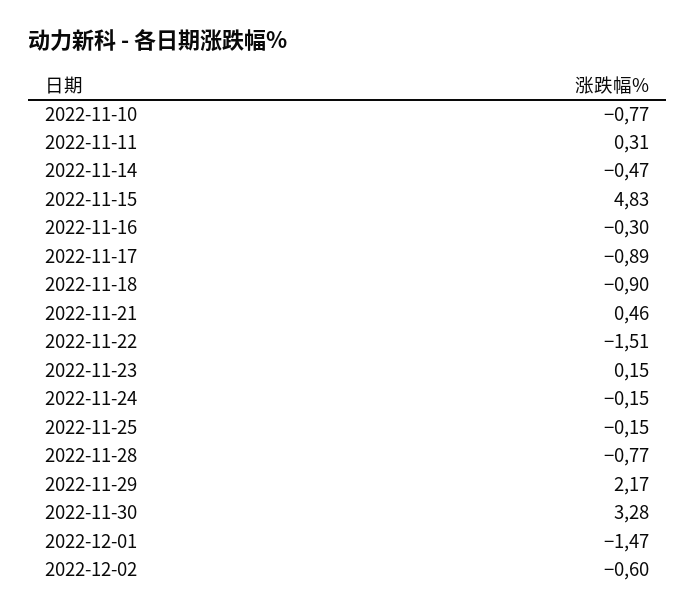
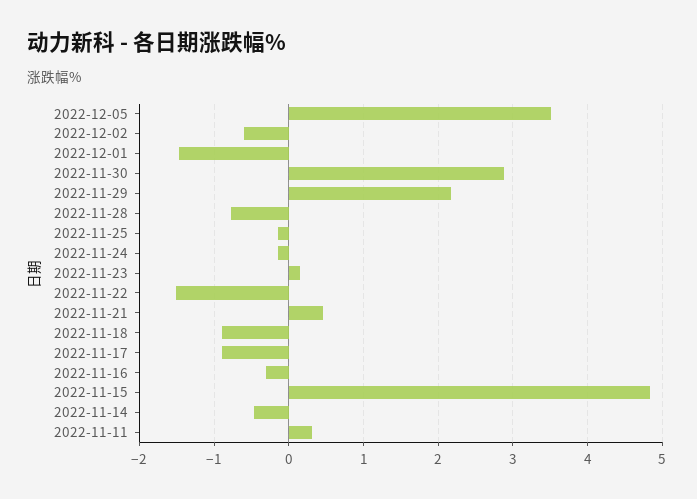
2022-11-10: -0.77 -> none
2022-11-30: 3.28 -> 2.9
2022-12-05: none -> 3.5

